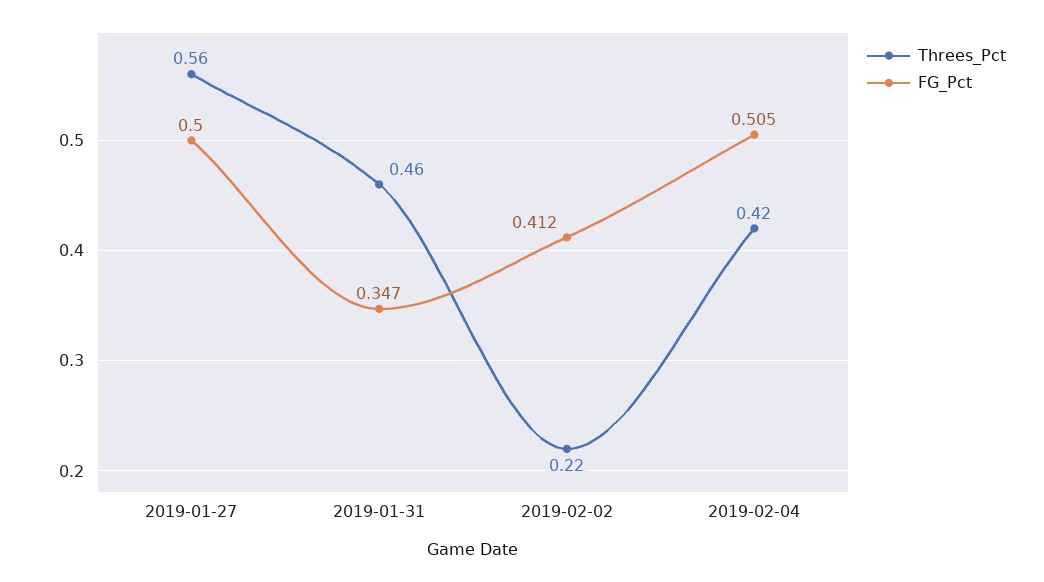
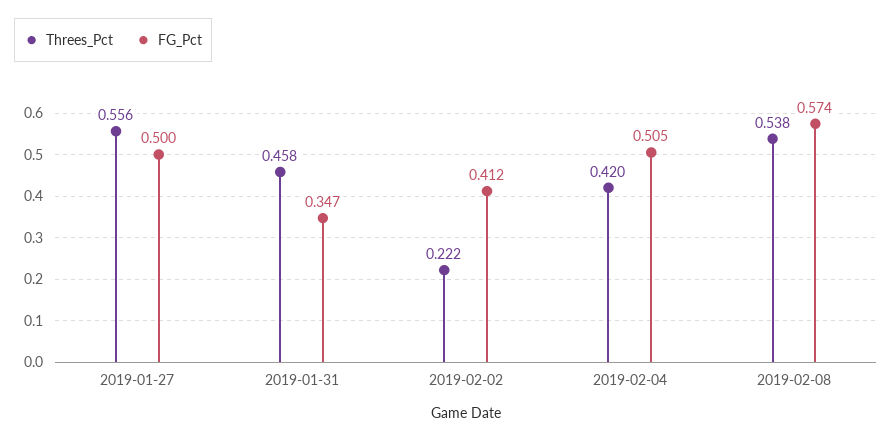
Threes_Pct, 2019-02-08: none -> 0.538
FG_Pct, 2019-02-08: none -> 0.574

